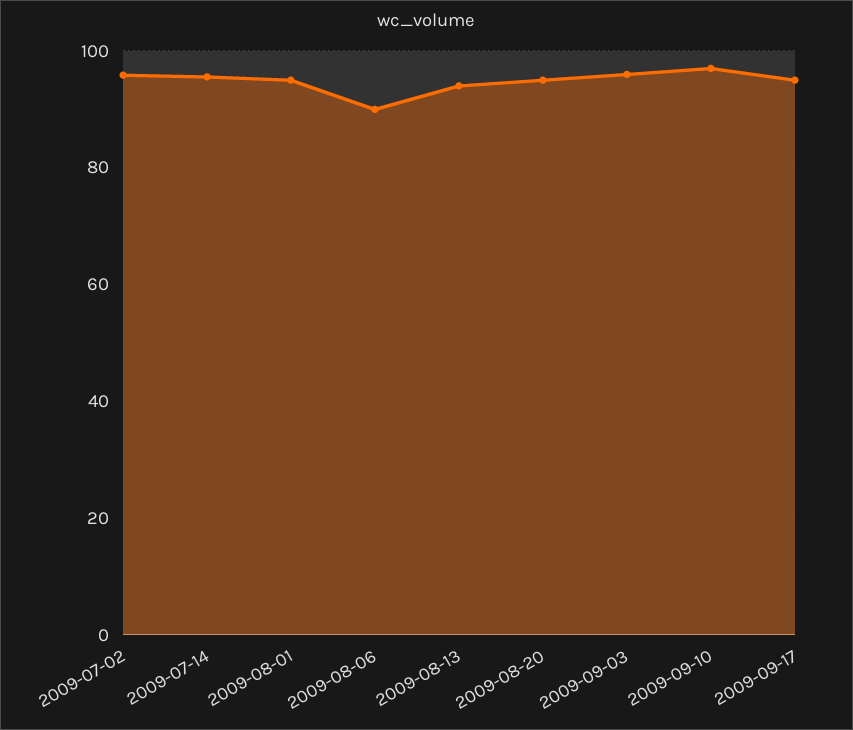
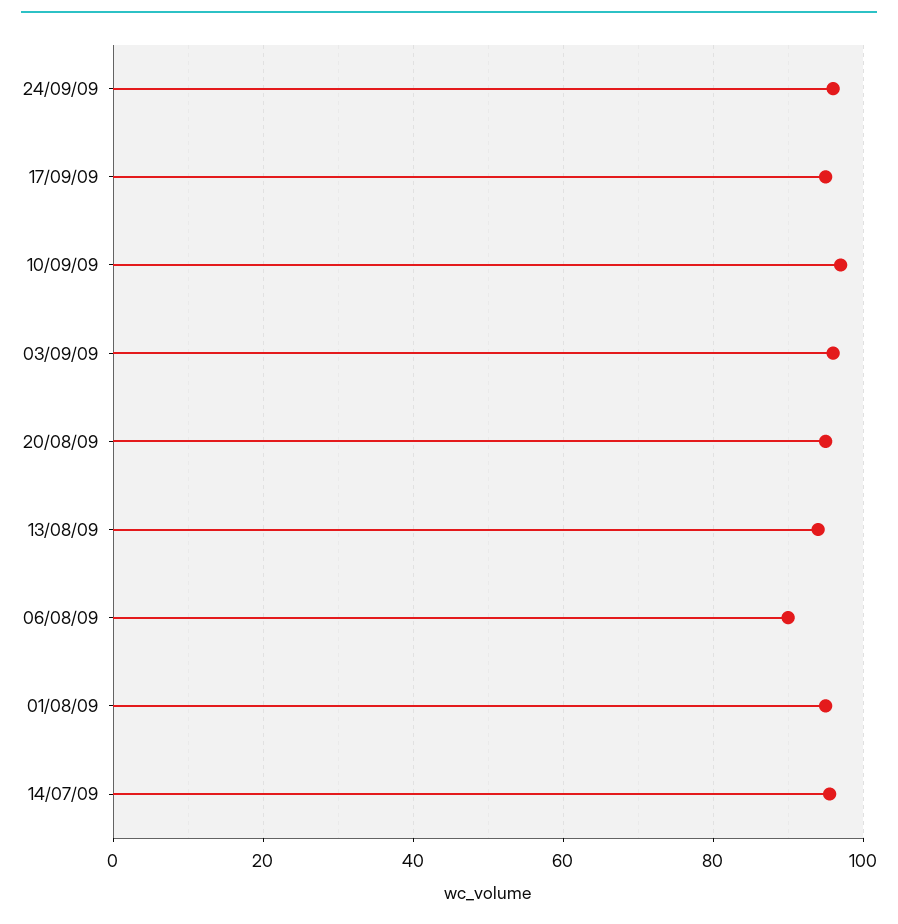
2009-07-02: 96 -> none
24/09/09: none -> 96

